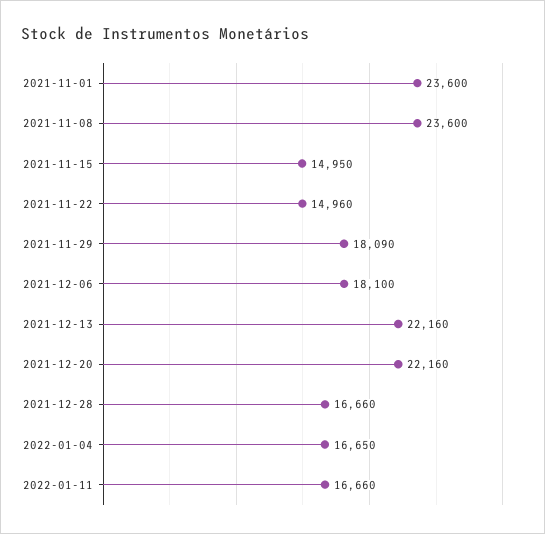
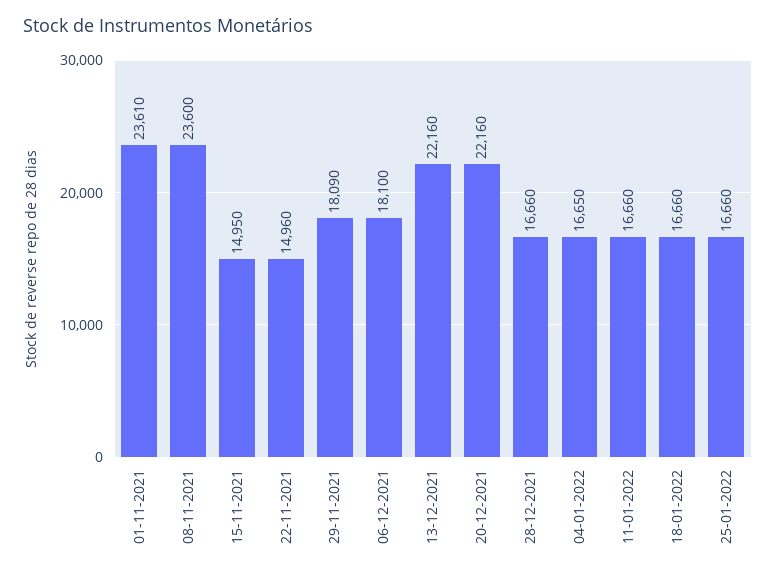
2021-11-01: 23600 -> 23610
18-01-2022: none -> 16660
25-01-2022: none -> 16660

